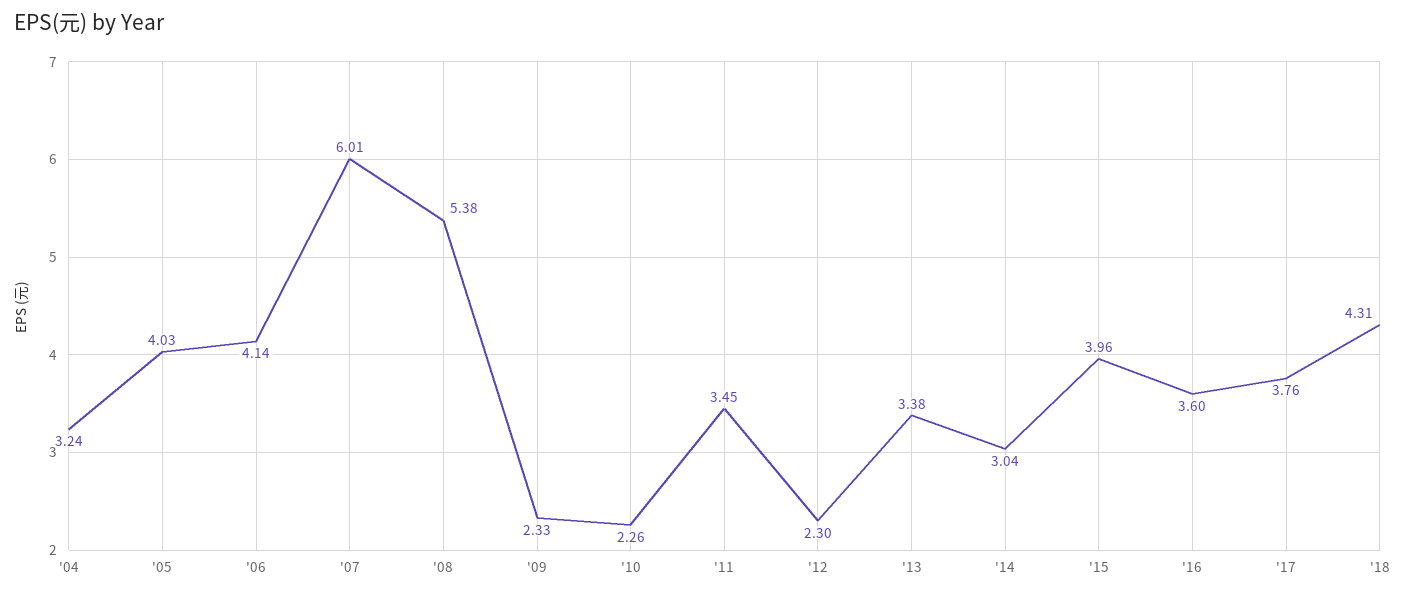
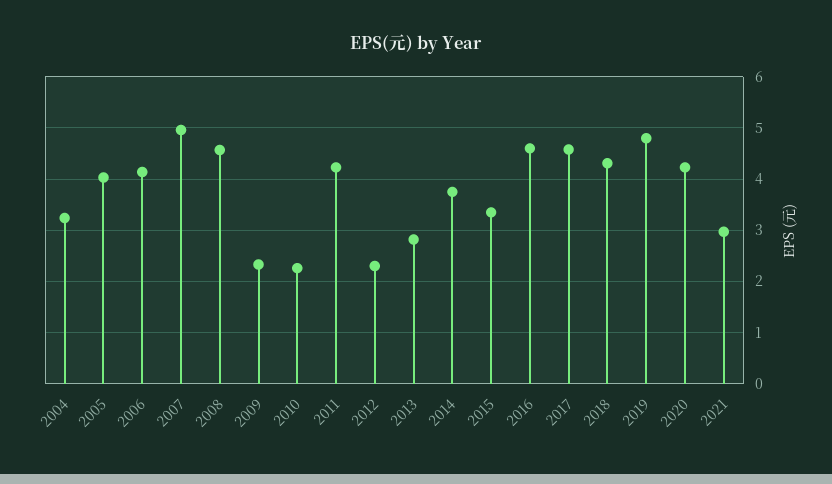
'07: 6.01 -> 5
'08: 5.38 -> 4.6
'11: 3.45 -> 4.2
'13: 3.38 -> 2.8
'14: 3.04 -> 3.8
'15: 3.96 -> 3.4
'16: 3.6 -> 4.6
'17: 3.76 -> 4.6
2019: none -> 4.8
2020: none -> 4.2
2021: none -> 3

